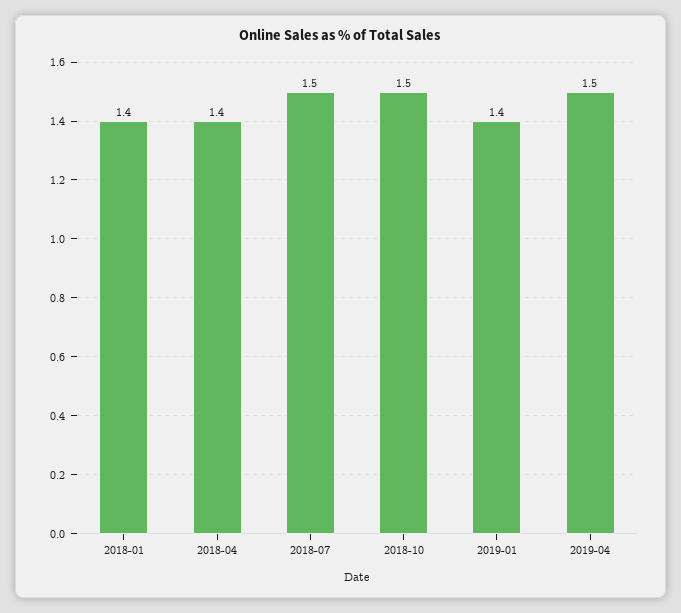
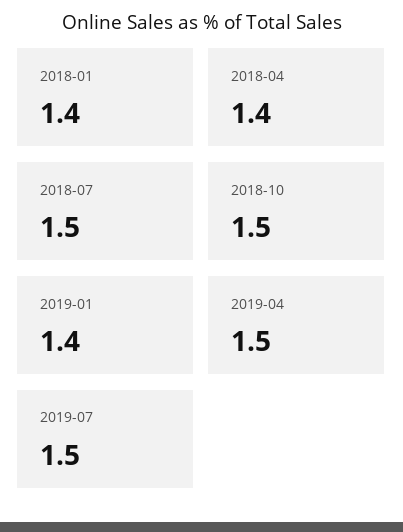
2019-07: none -> 1.5

